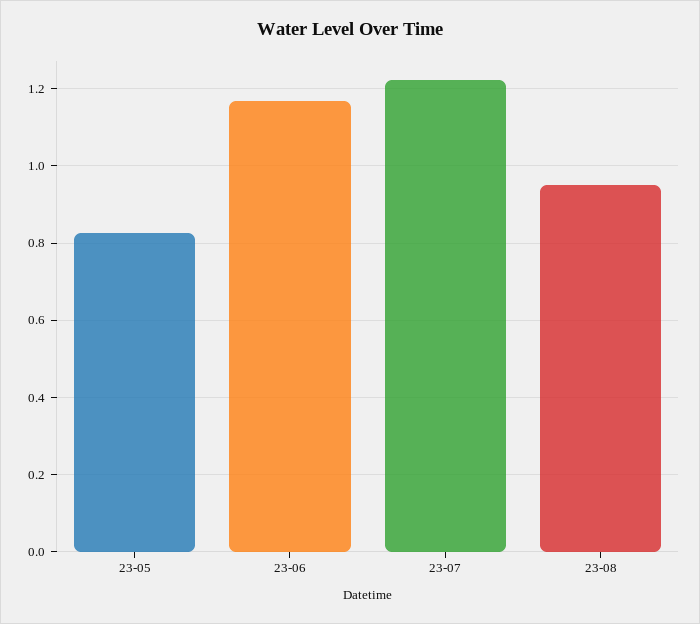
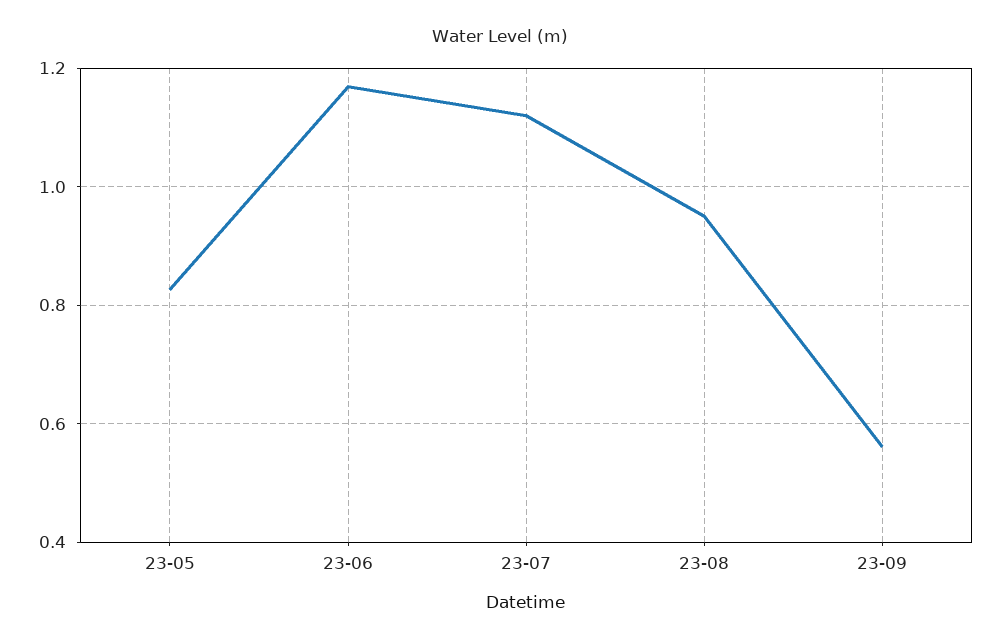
23-07: 1.22 -> 1.12
23-09: none -> 0.56

